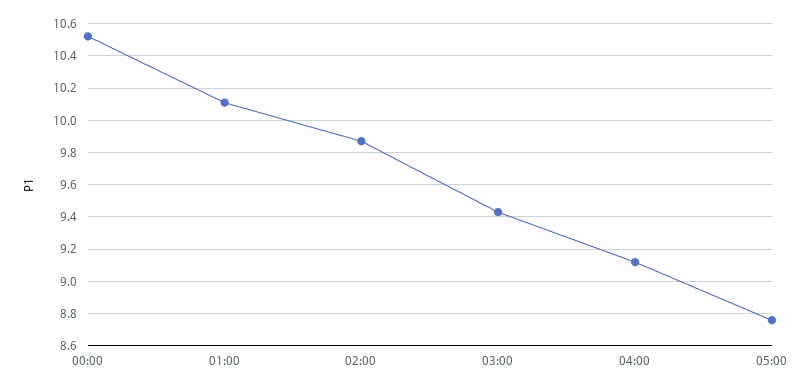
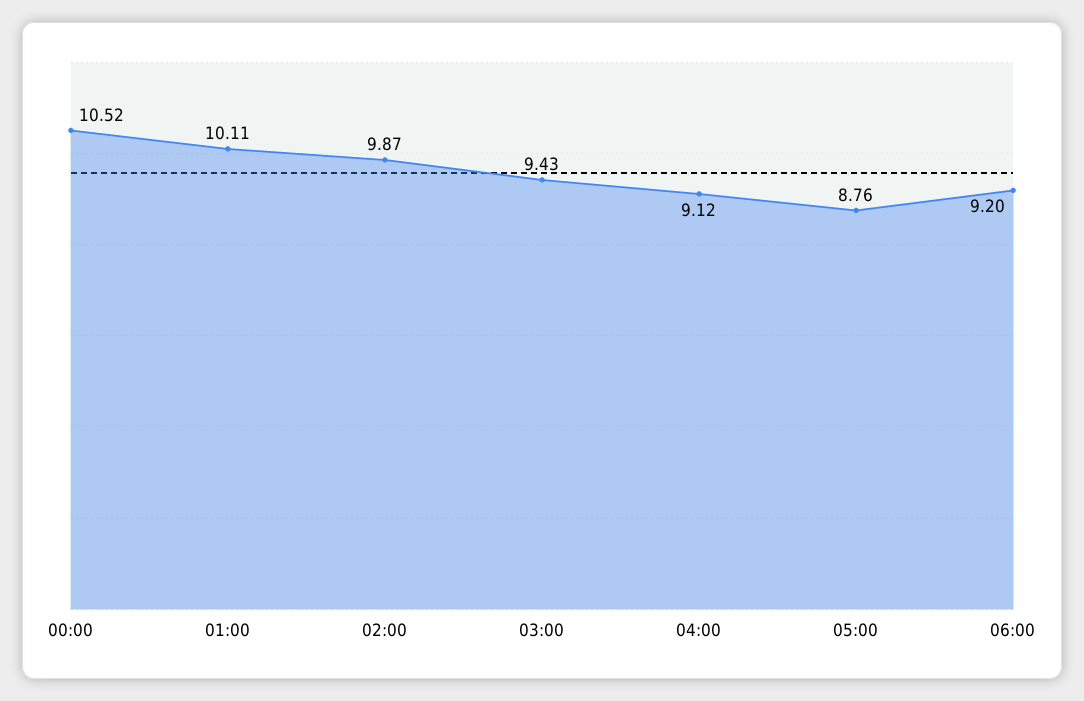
06:00: none -> 9.2

